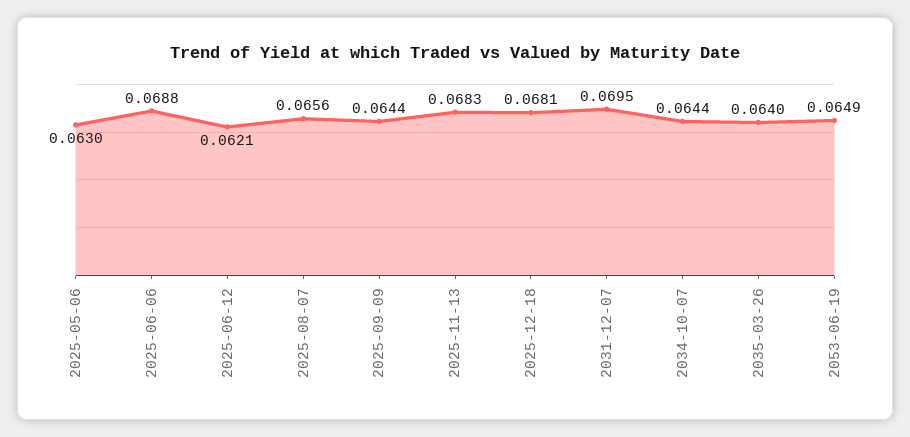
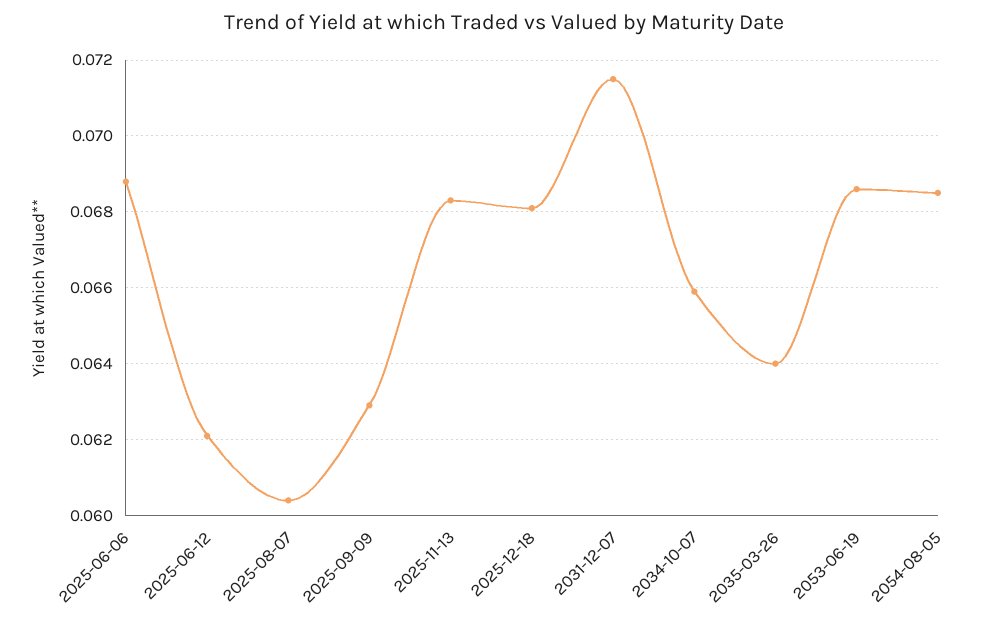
2025-05-06: 0.063 -> none
2025-08-07: 0.0656 -> 0.0605
2025-09-09: 0.0644 -> 0.063
2031-12-07: 0.0695 -> 0.0715
2034-10-07: 0.0644 -> 0.066
2053-06-19: 0.0649 -> 0.0685
2054-08-05: none -> 0.0685

